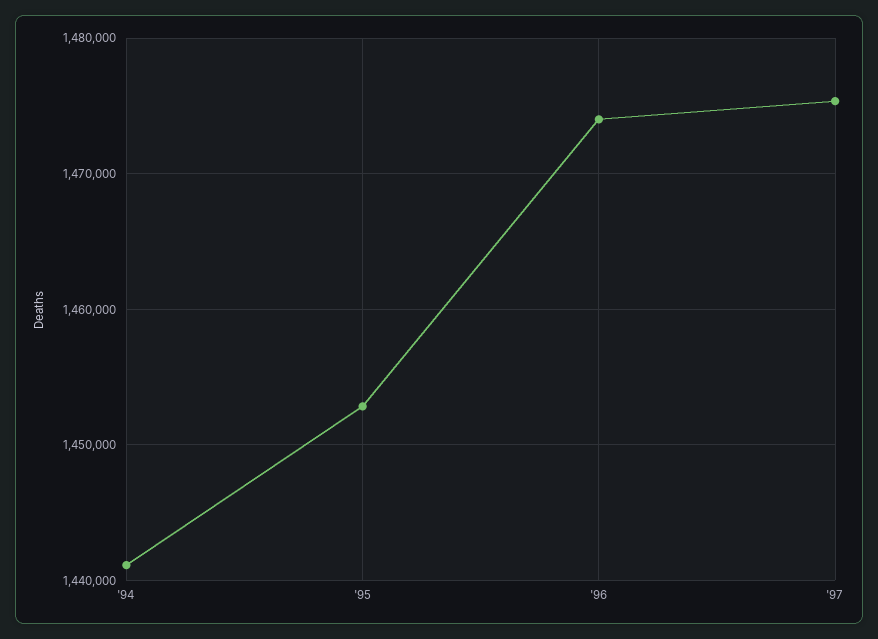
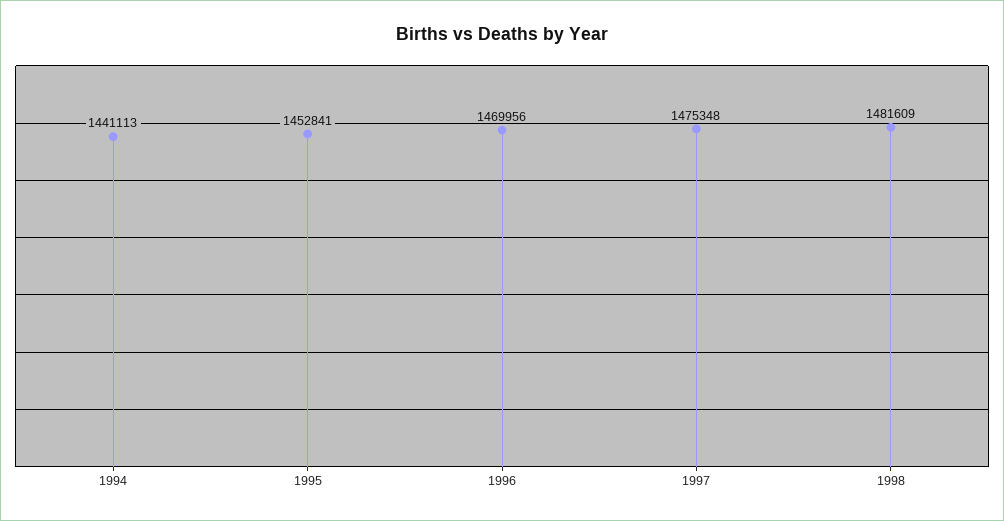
'96: 1474000 -> 1469956
1998: none -> 1481609

